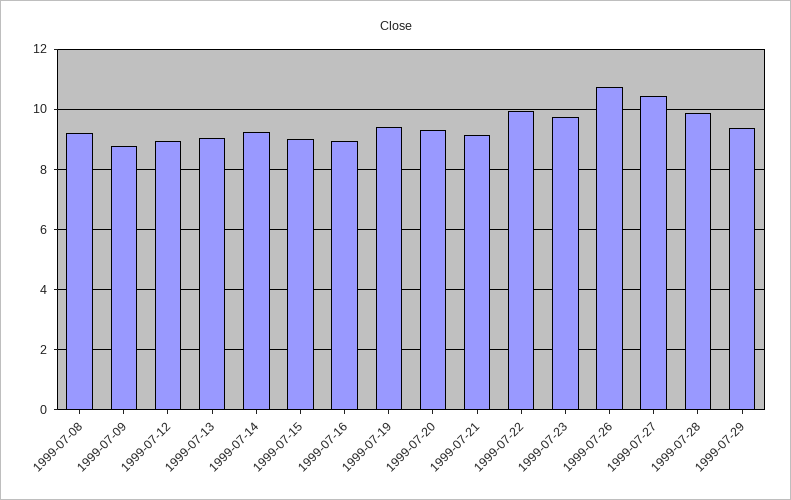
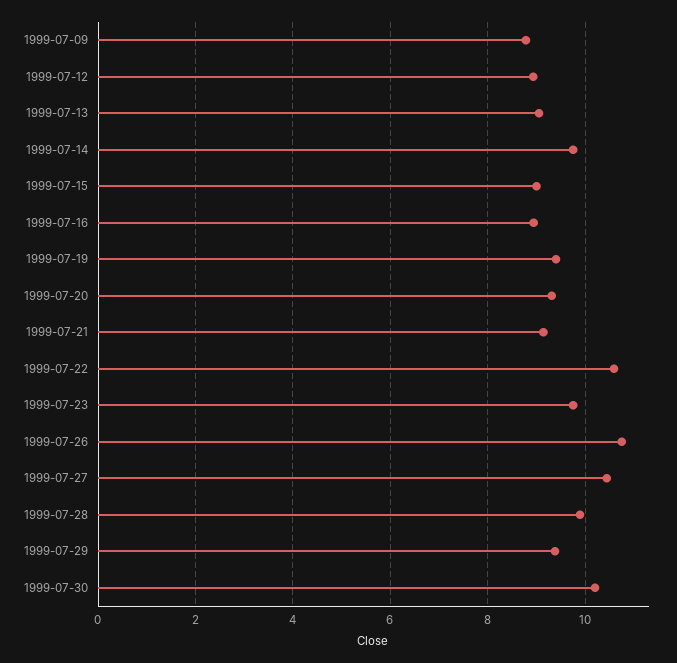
1999-07-08: 9.2 -> none
1999-07-14: 9.2 -> 9.8
1999-07-22: 10 -> 10.6
1999-07-30: none -> 10.2

